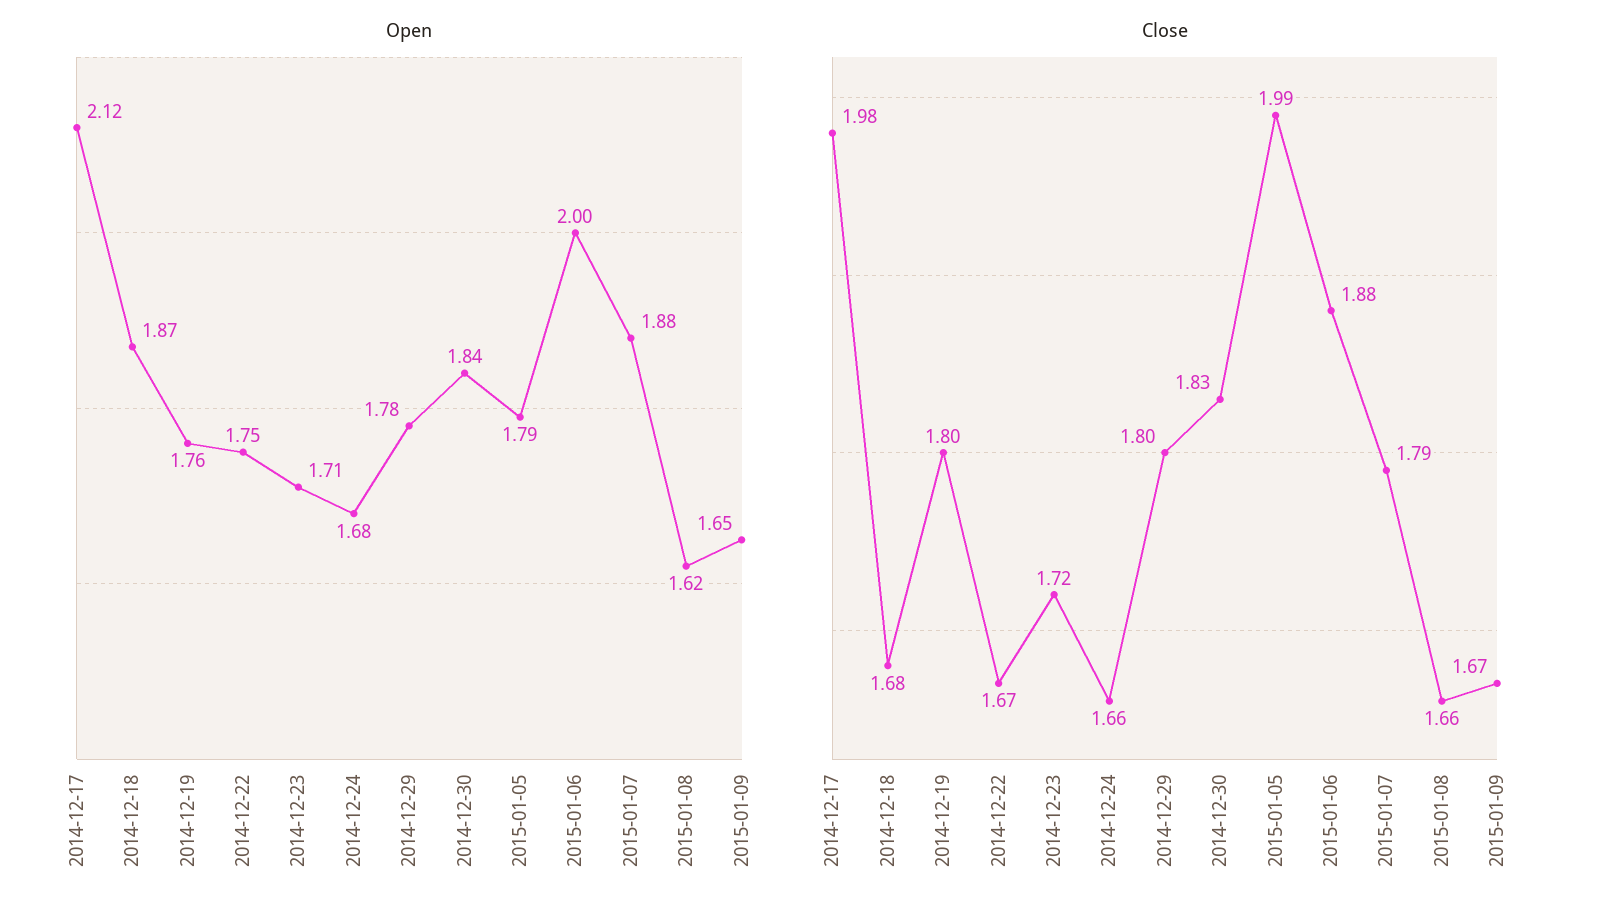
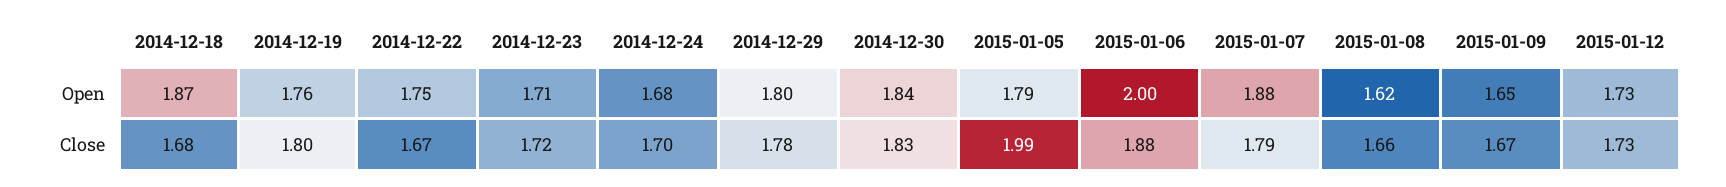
Open, 2014-12-17: 2.12 -> none
Open, 2014-12-29: 1.78 -> 1.8
Close, 2014-12-17: 1.98 -> none
Close, 2014-12-24: 1.66 -> 1.7
Close, 2014-12-29: 1.8 -> 1.78
Open, 2015-01-12: none -> 1.73
Close, 2015-01-12: none -> 1.73

